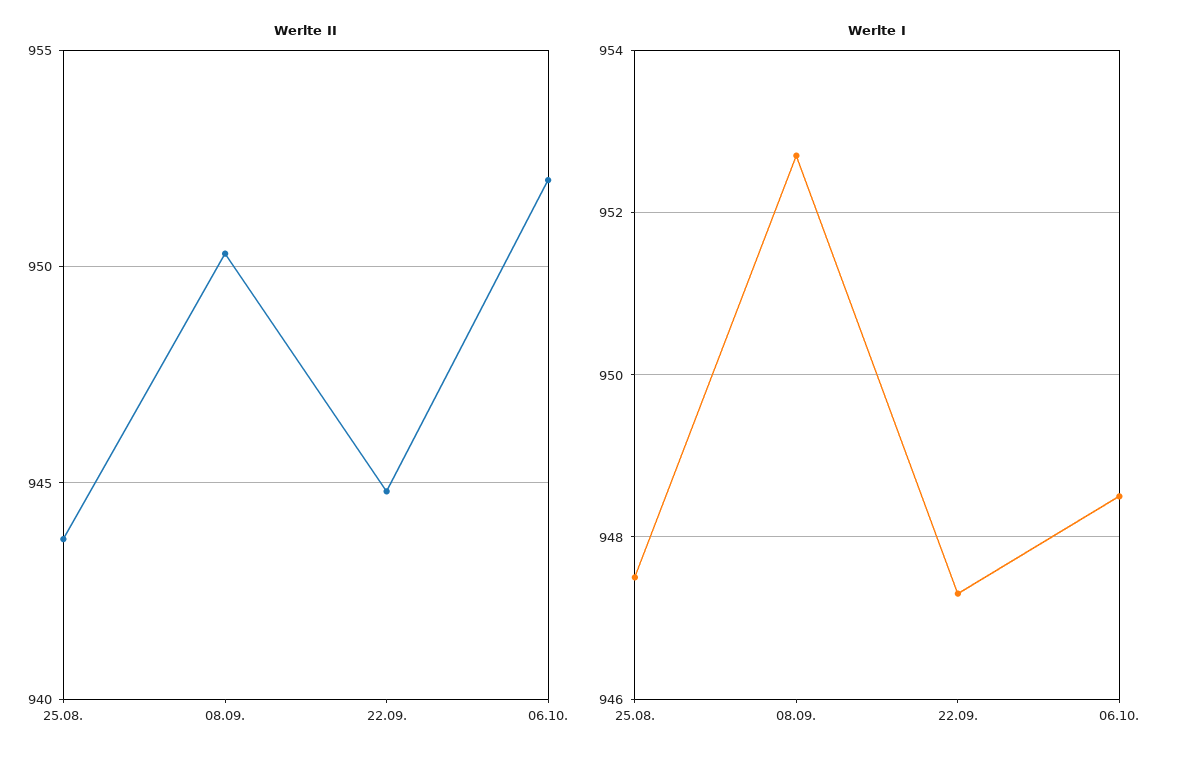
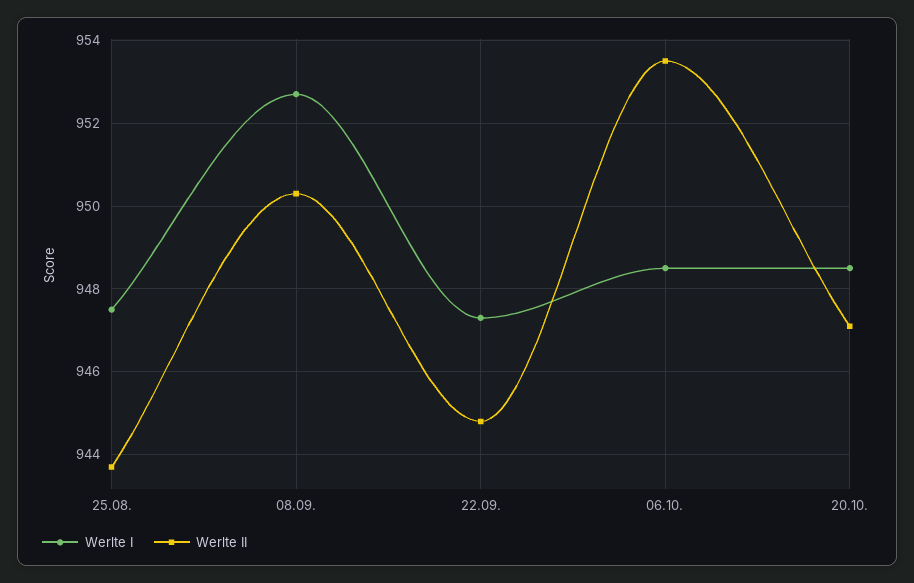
Werlte II, 06.10.: 952 -> 953.5
Werlte I, 20.10.: none -> 948.5
Werlte II, 20.10.: none -> 947

